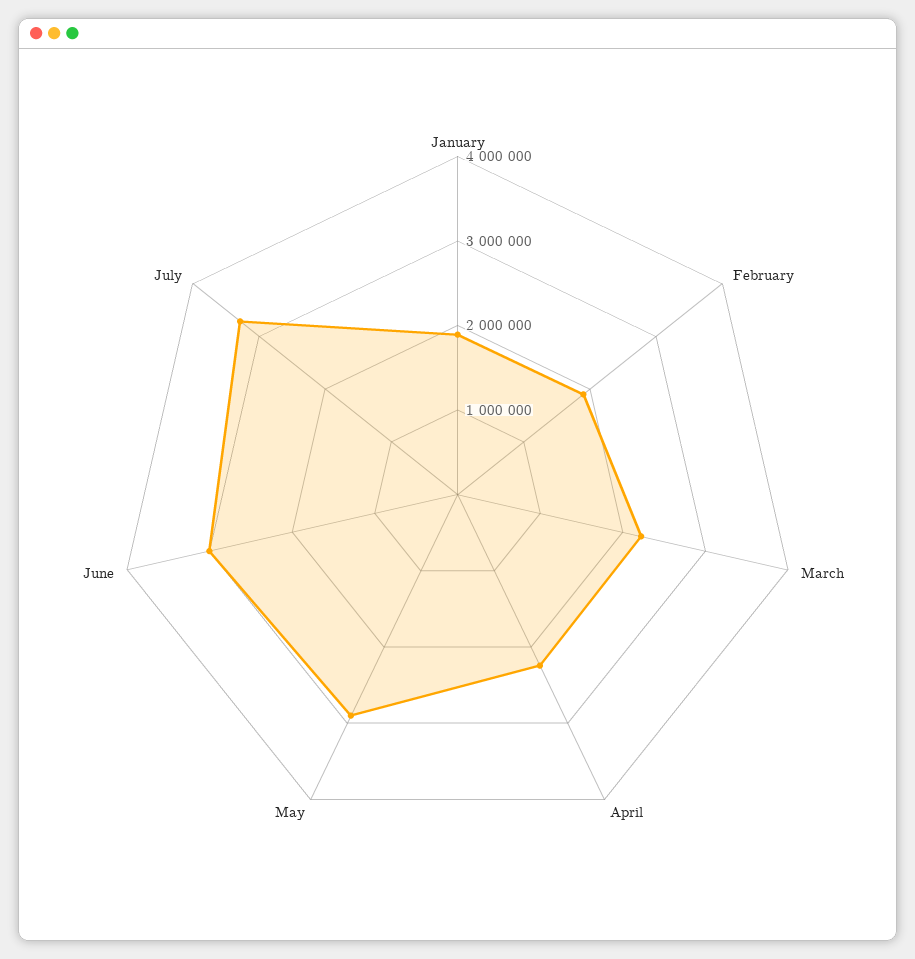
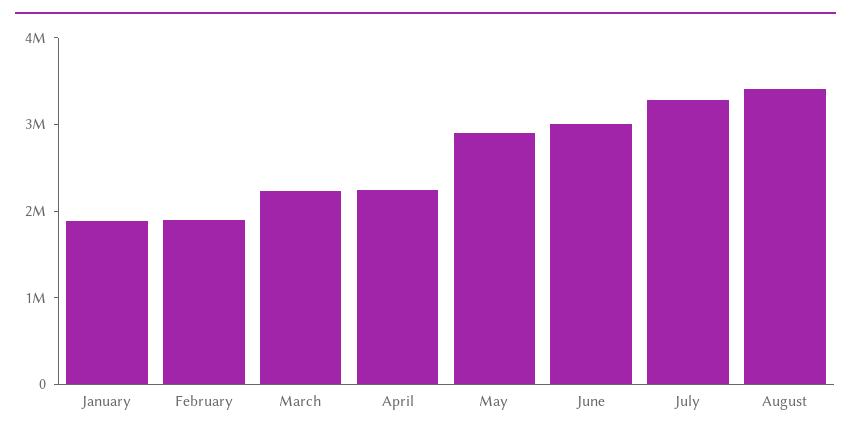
August: none -> 3400000

